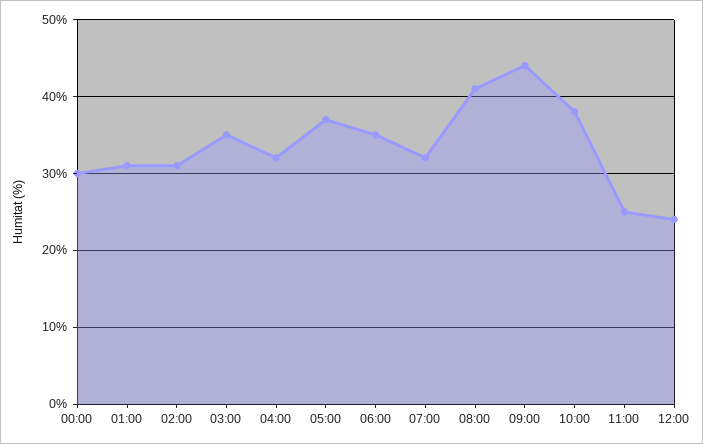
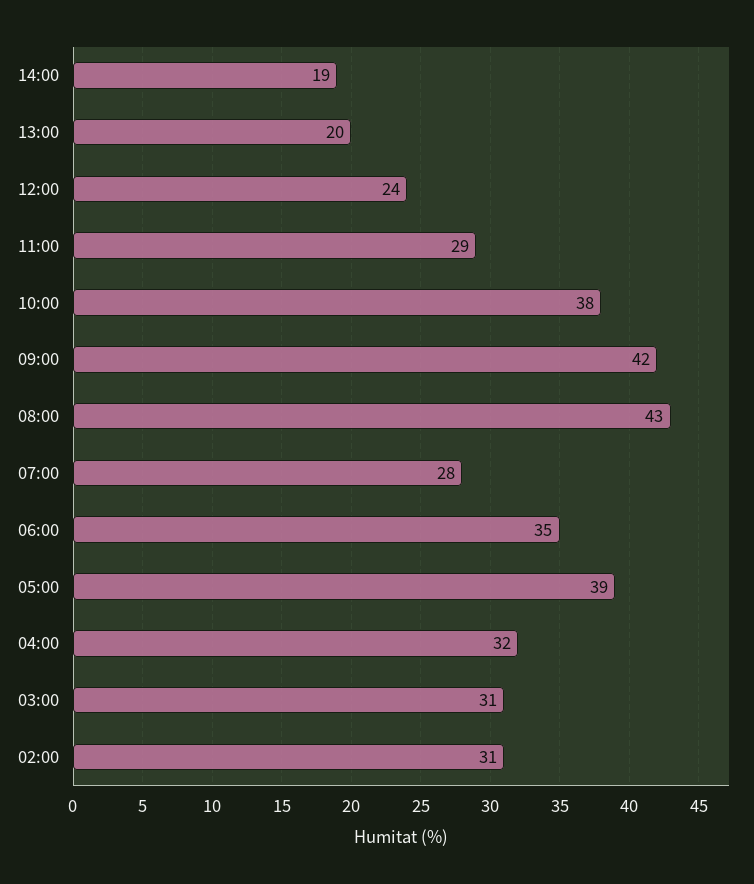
00:00: 30 -> none
01:00: 31 -> none
03:00: 35 -> 31
05:00: 37 -> 39
07:00: 32 -> 28
08:00: 41 -> 43
09:00: 44 -> 42
11:00: 25 -> 29
14:00: none -> 19
13:00: none -> 20

